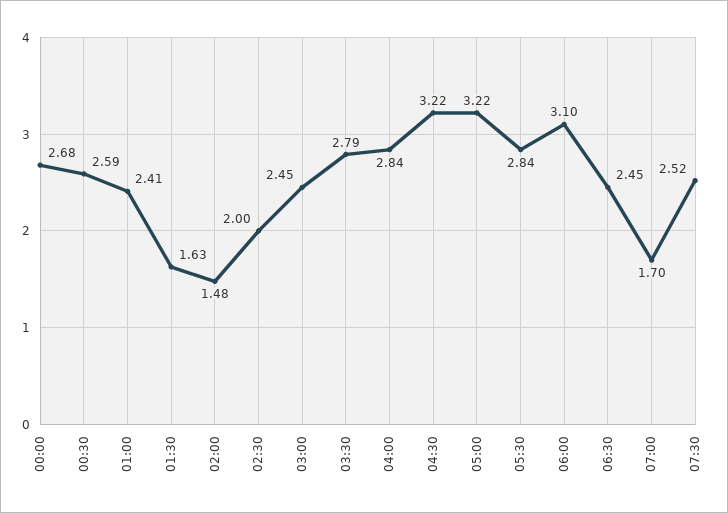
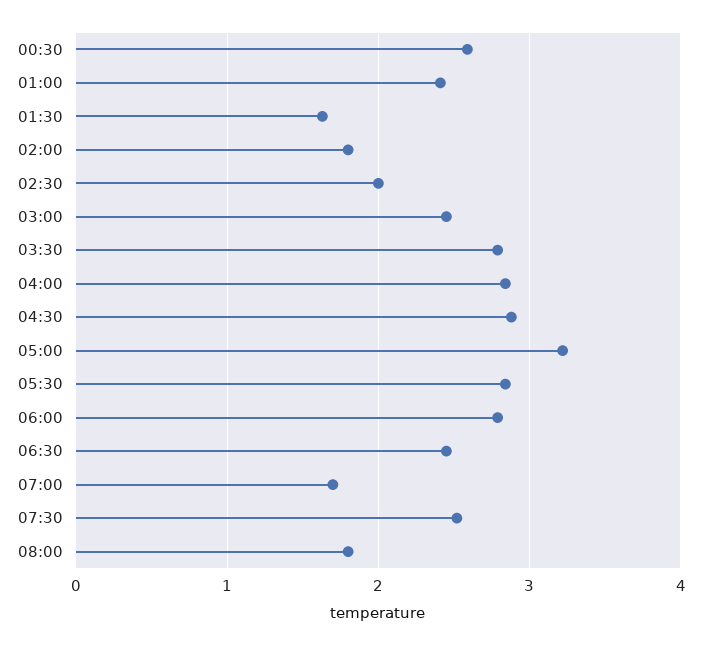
00:00: 2.68 -> none
02:00: 1.48 -> 1.8
04:30: 3.22 -> 2.9
06:00: 3.1 -> 2.8
08:00: none -> 1.8

